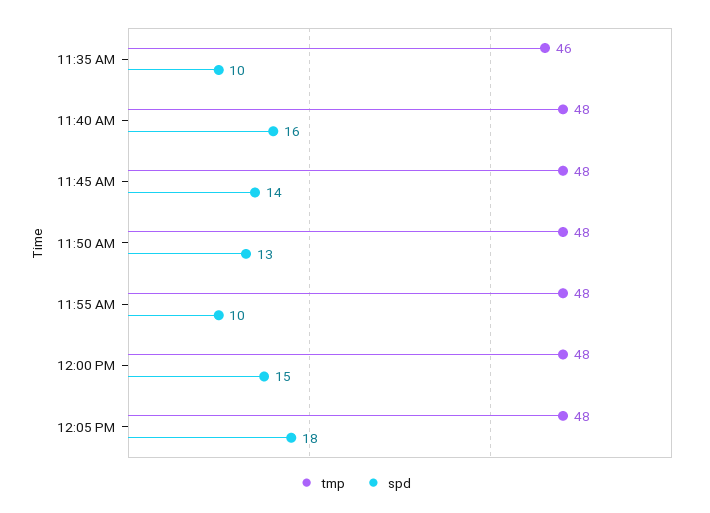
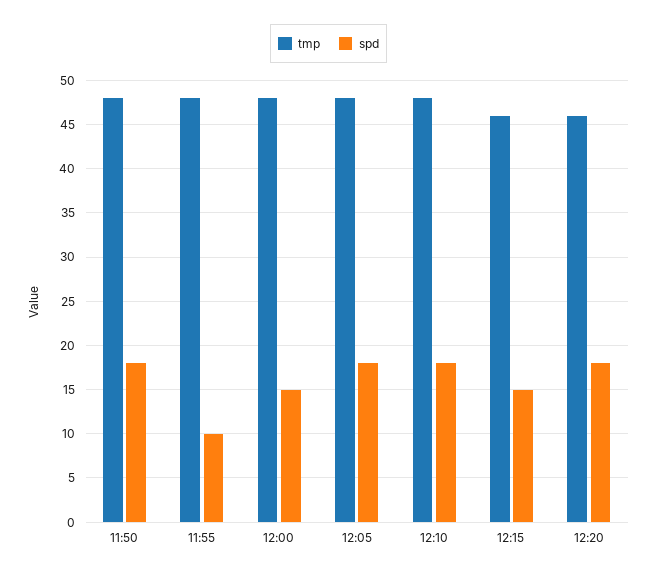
tmp, 11:35 AM: 46 -> none
spd, 11:35 AM: 10 -> none
tmp, 11:40 AM: 48 -> none
spd, 11:40 AM: 16 -> none
tmp, 11:45 AM: 48 -> none
spd, 11:45 AM: 14 -> none
spd, 11:50 AM: 13 -> 18
tmp, 12:10: none -> 48
spd, 12:10: none -> 18
tmp, 12:15: none -> 46
spd, 12:15: none -> 15
tmp, 12:20: none -> 46
spd, 12:20: none -> 18

